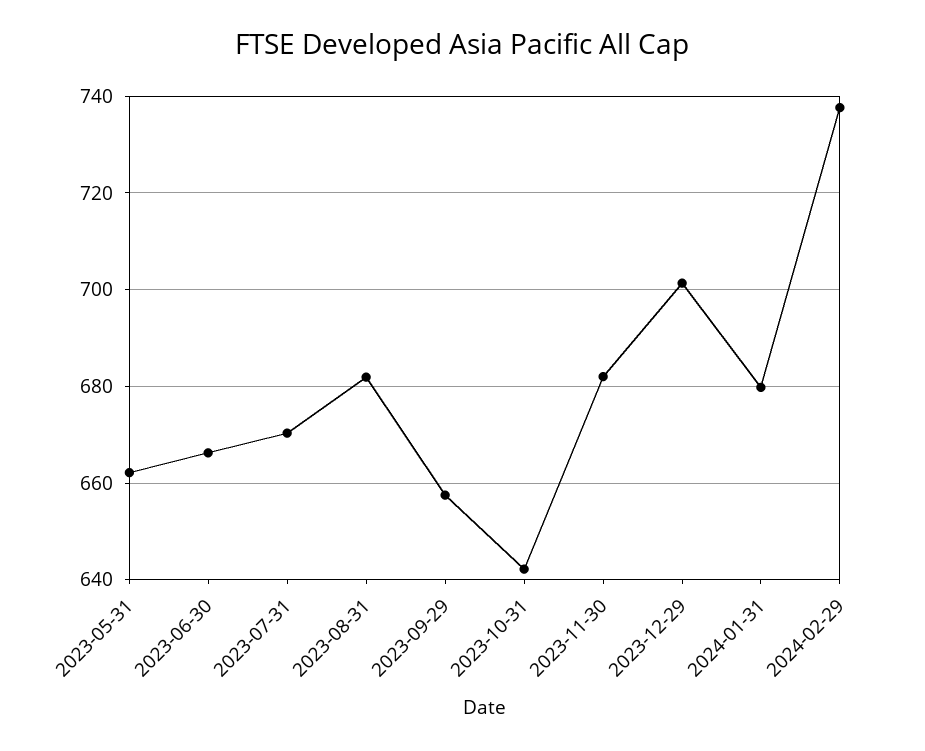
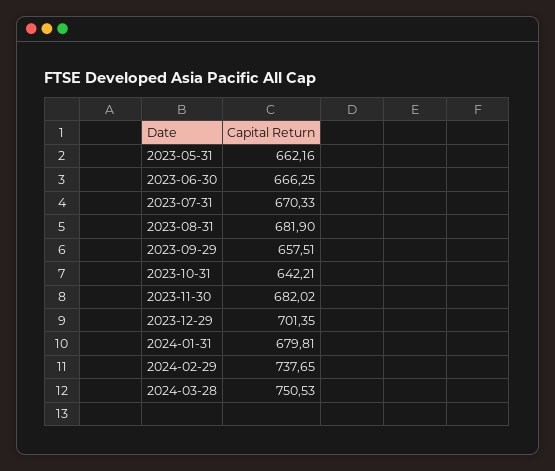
2024-03-28: none -> 750.53

